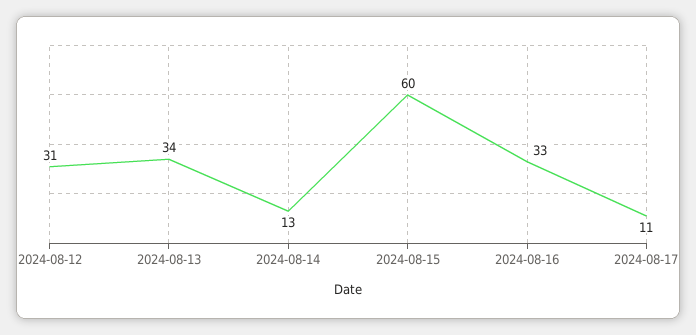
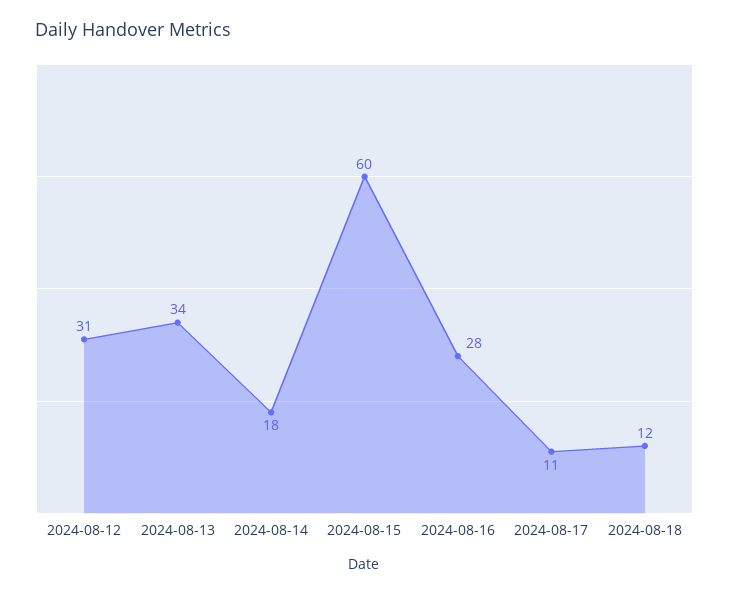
2024-08-14: 13 -> 18
2024-08-16: 33 -> 28
2024-08-18: none -> 12

